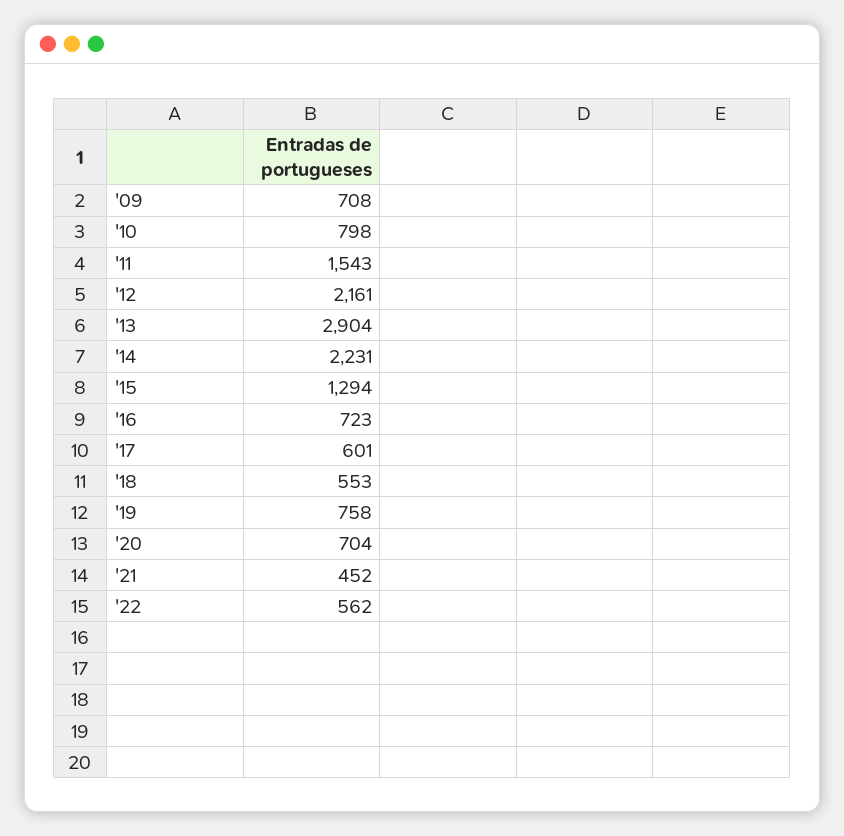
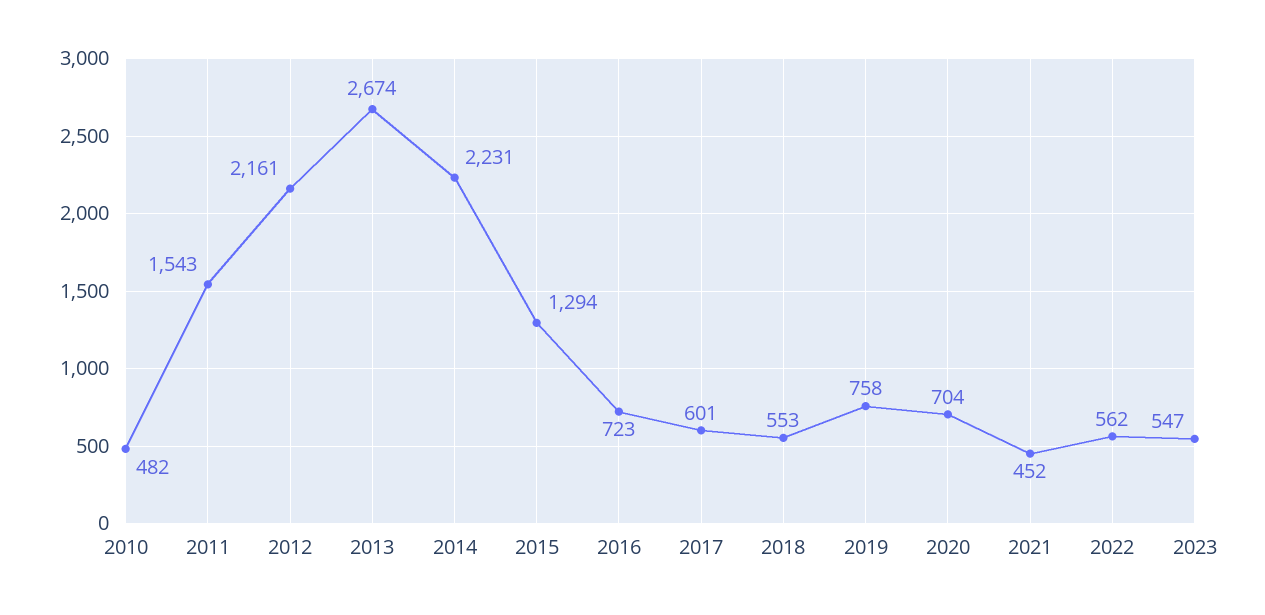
'09: 708 -> none
'10: 798 -> 482
'13: 2904 -> 2674
2023: none -> 547

